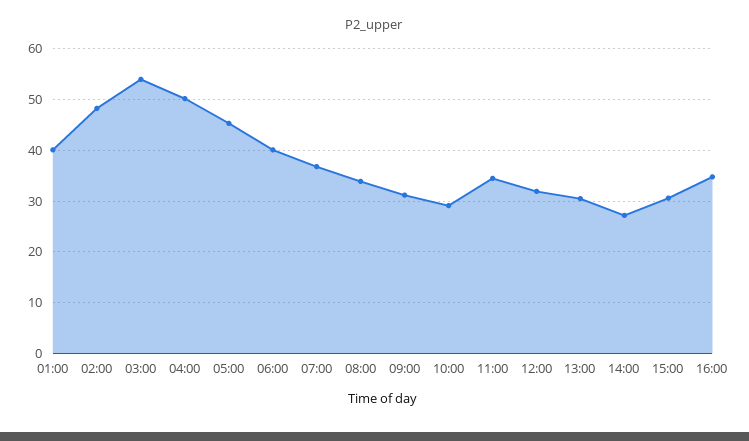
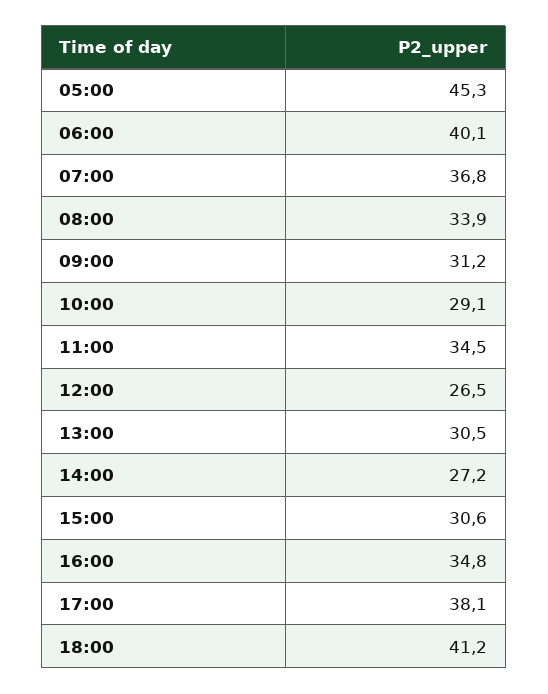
01:00: 40 -> none
02:00: 48 -> none
03:00: 54 -> none
04:00: 50 -> none
12:00: 32 -> 26.5
17:00: none -> 38.1
18:00: none -> 41.2

